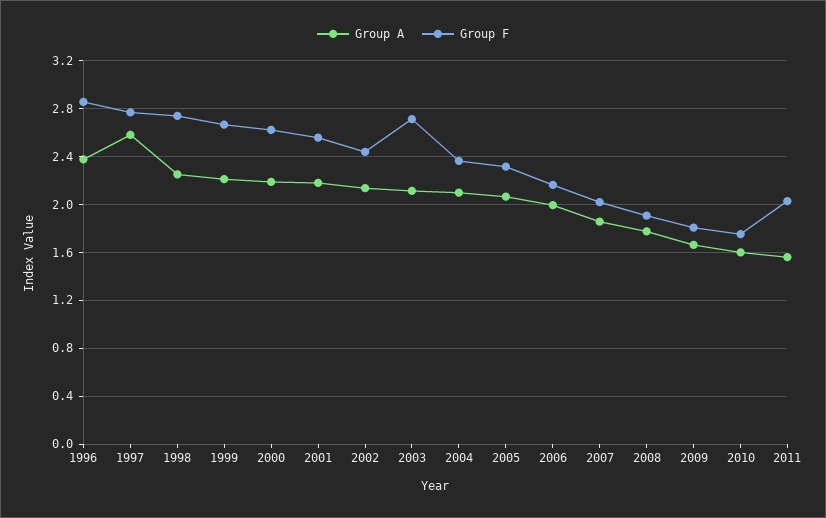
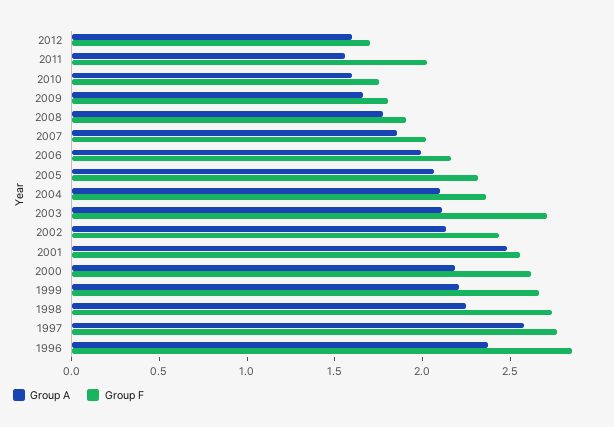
Group A, 2001: 2.2 -> 2.5
Group A, 2012: none -> 1.6
Group F, 2012: none -> 1.7

